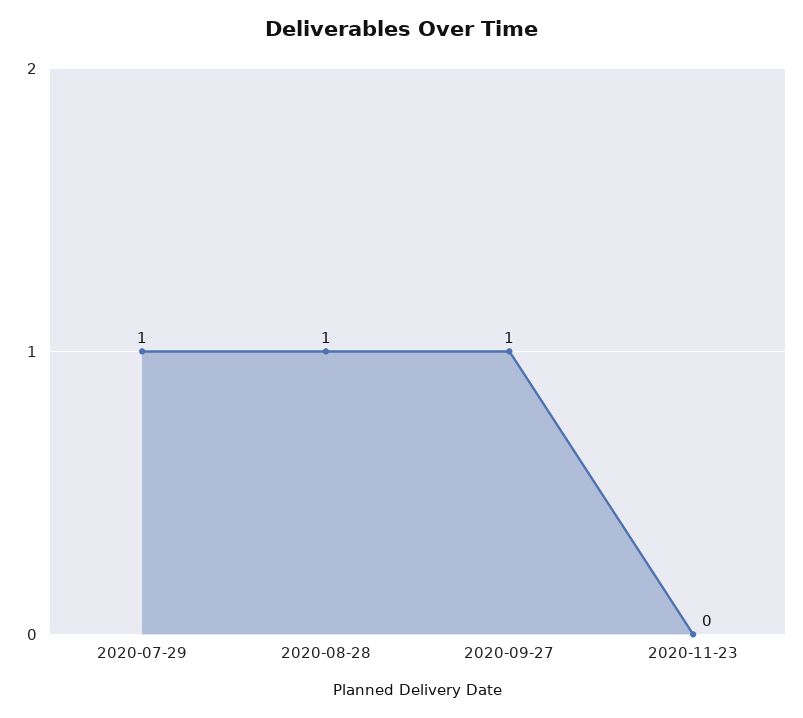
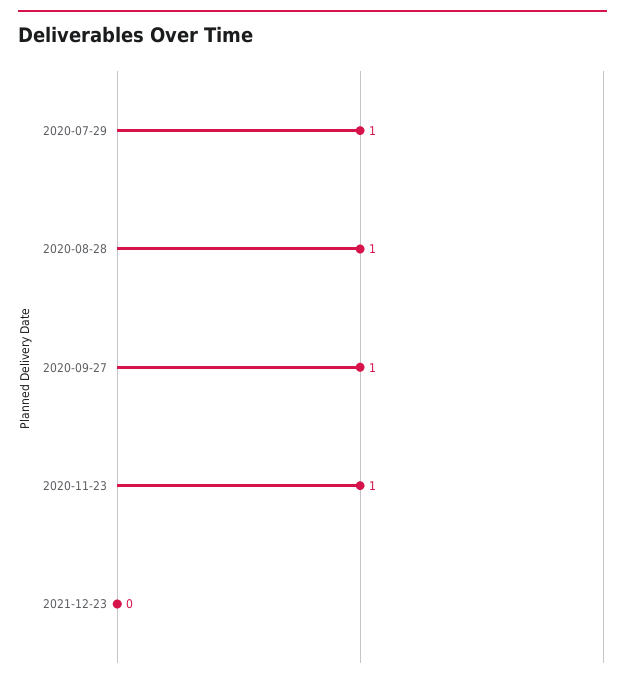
2020-11-23: 0 -> 1
2021-12-23: none -> 0

